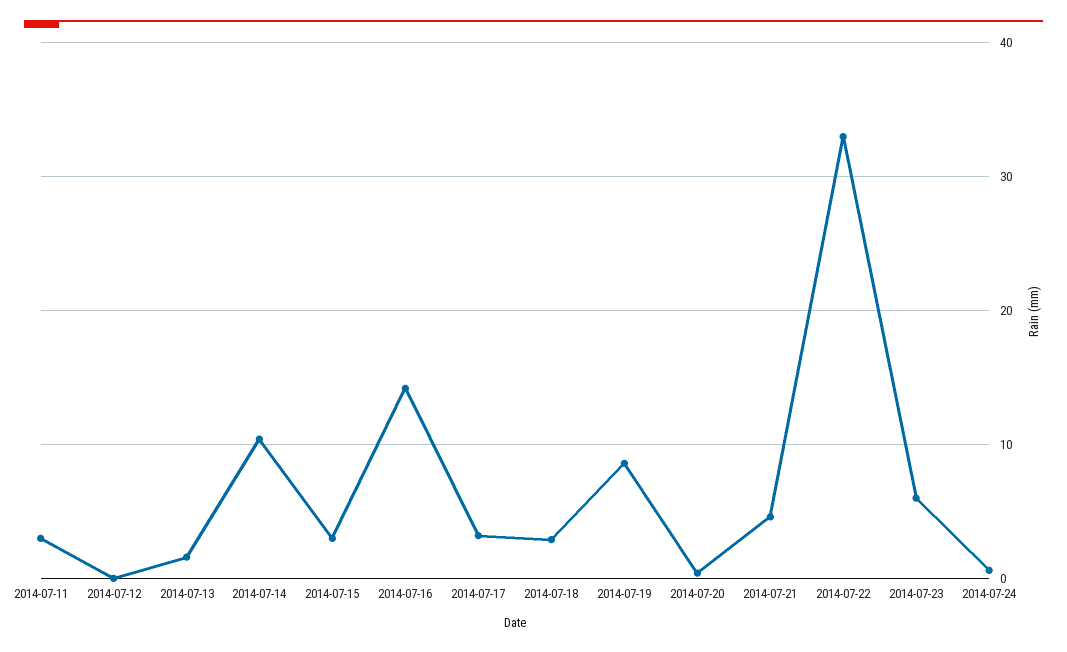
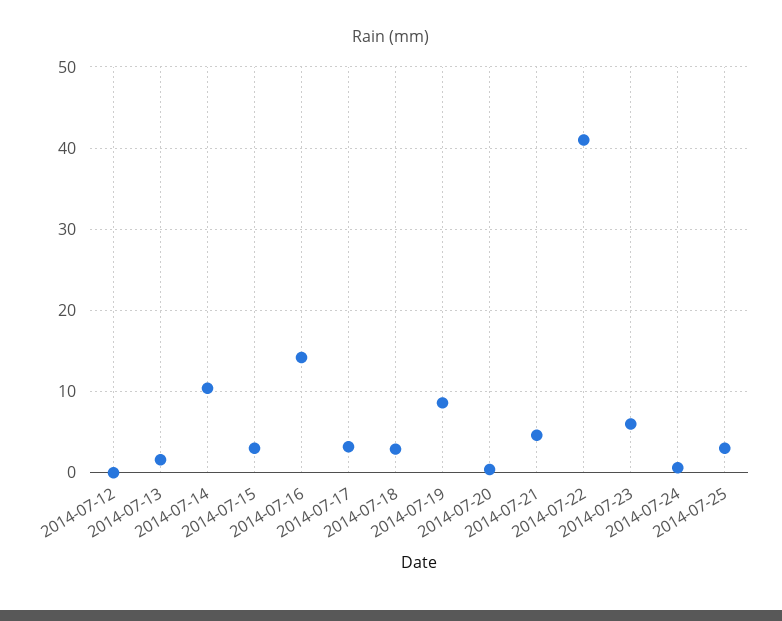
2014-07-11: 3 -> none
2014-07-22: 33 -> 41
2014-07-25: none -> 3

